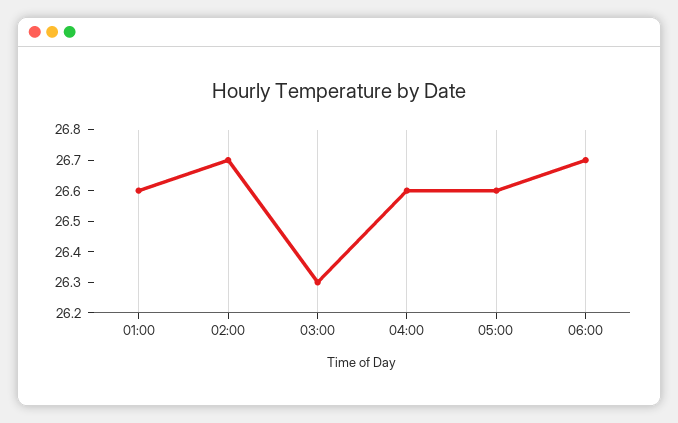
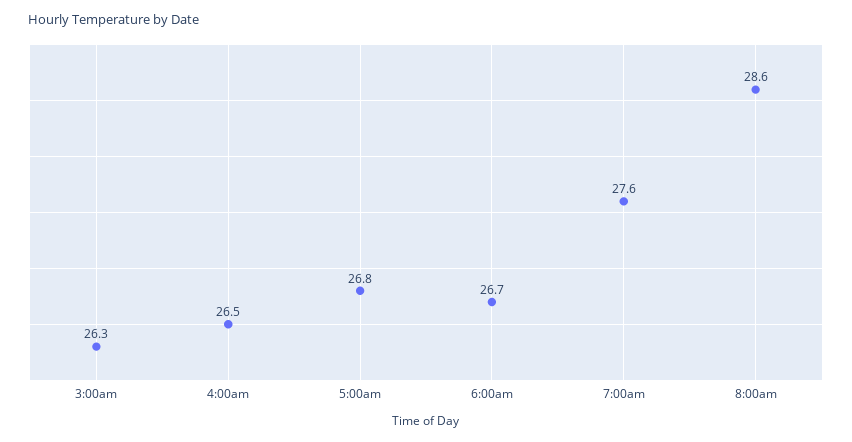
01:00: 26.6 -> none
02:00: 26.7 -> none
04:00: 26.6 -> 26.5
05:00: 26.6 -> 26.8
7:00am: none -> 27.6
8:00am: none -> 28.6

